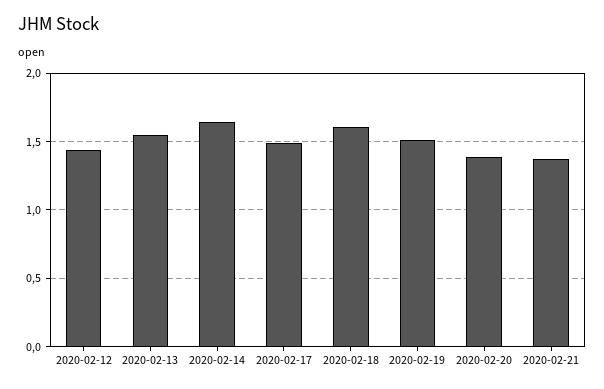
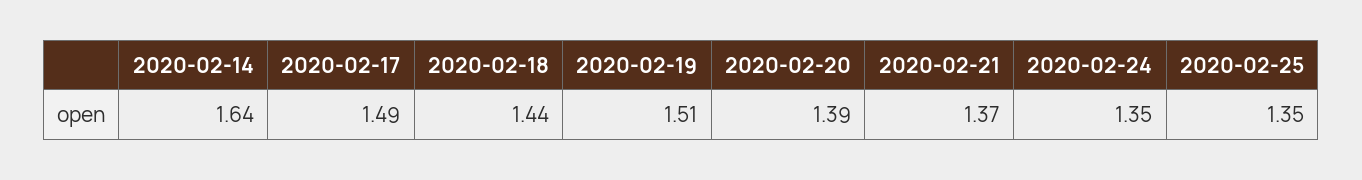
2020-02-12: 1.45 -> none
2020-02-13: 1.55 -> none
2020-02-18: 1.6 -> 1.44
2020-02-24: none -> 1.35
2020-02-25: none -> 1.35

